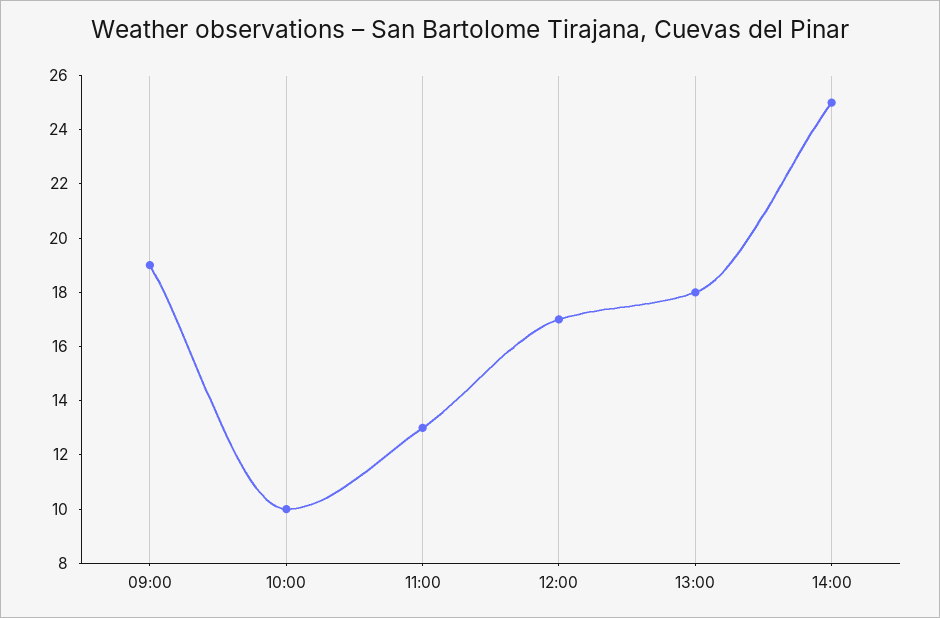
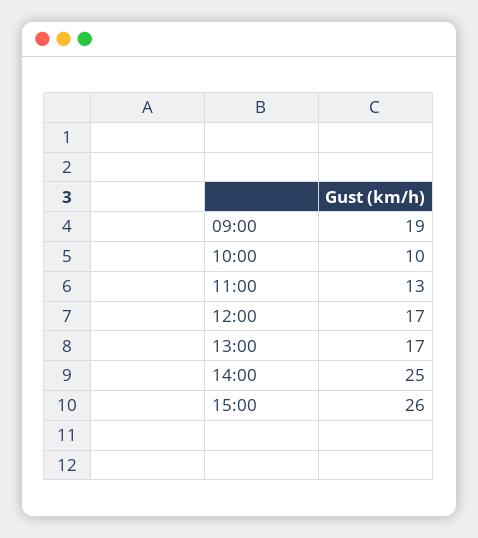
13:00: 18 -> 17
15:00: none -> 26

